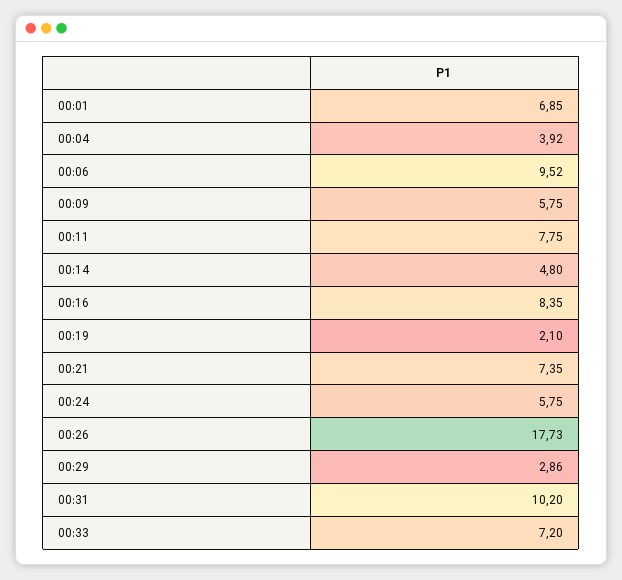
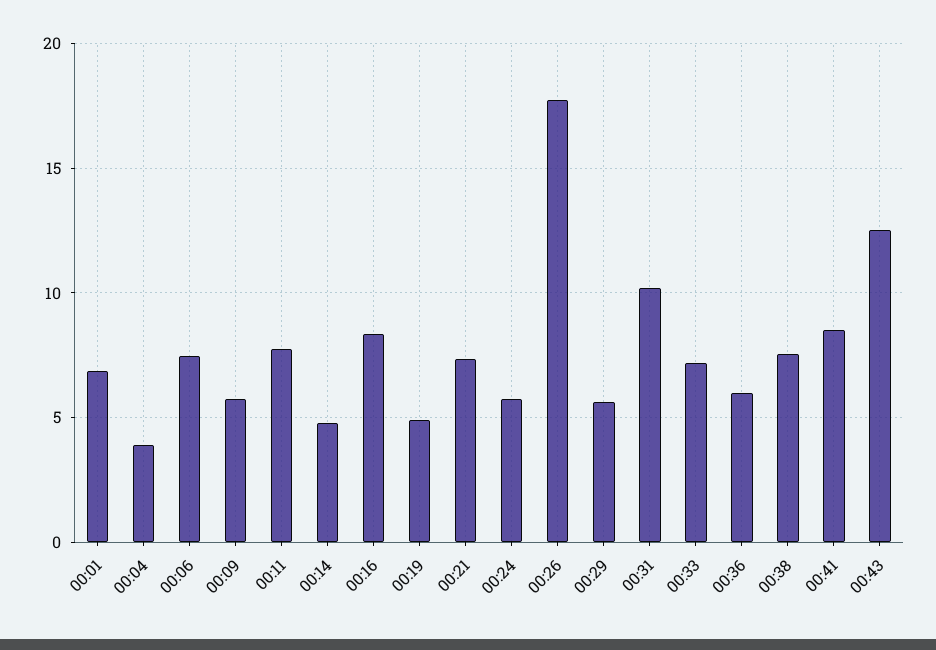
00:06: 9.52 -> 7.5
00:19: 2.1 -> 5
00:29: 2.86 -> 5.5
00:36: none -> 6
00:38: none -> 7.5
00:41: none -> 8.5
00:43: none -> 12.5

